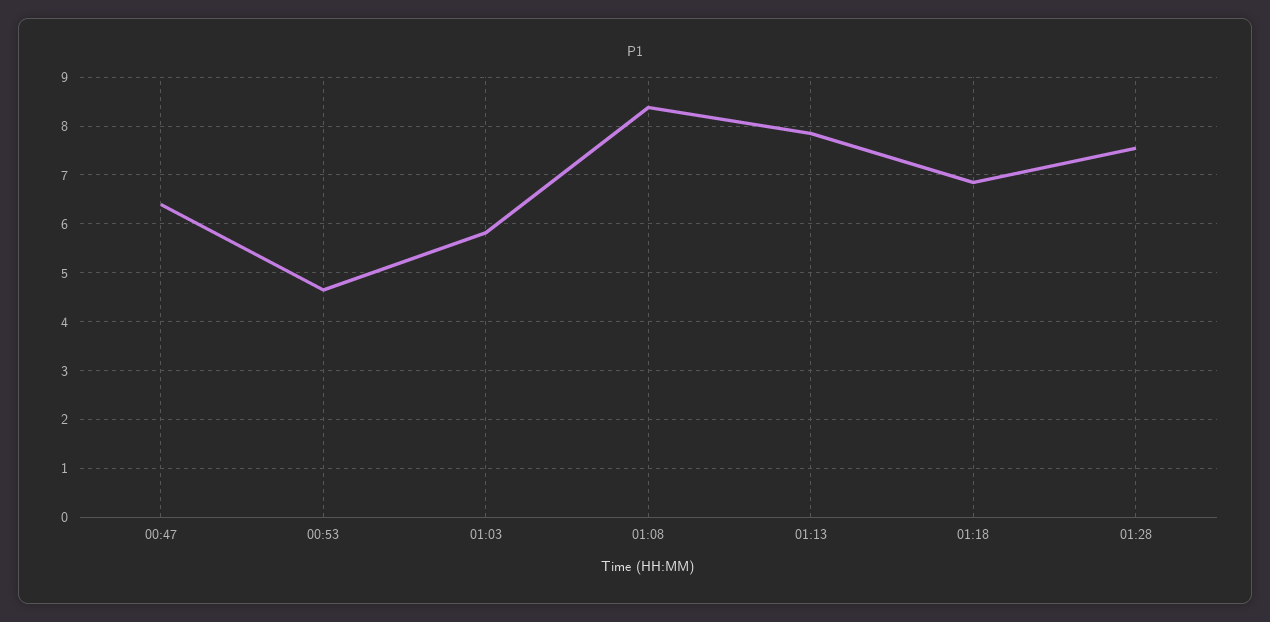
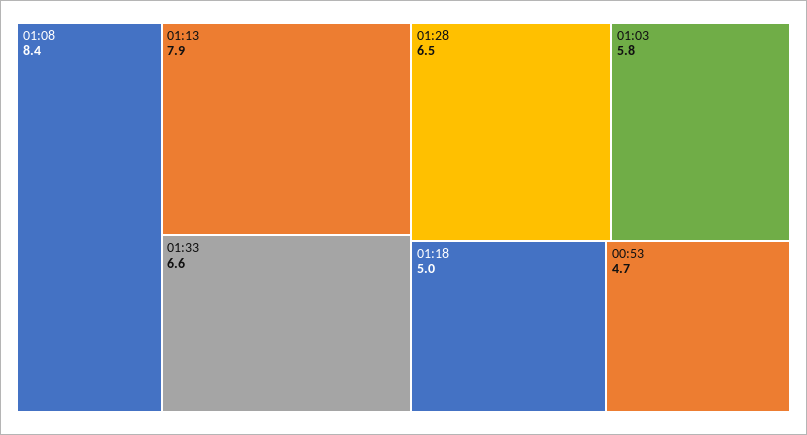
00:47: 6.4 -> none
01:18: 6.8 -> 5
01:28: 7.6 -> 6.5
01:33: none -> 6.6

